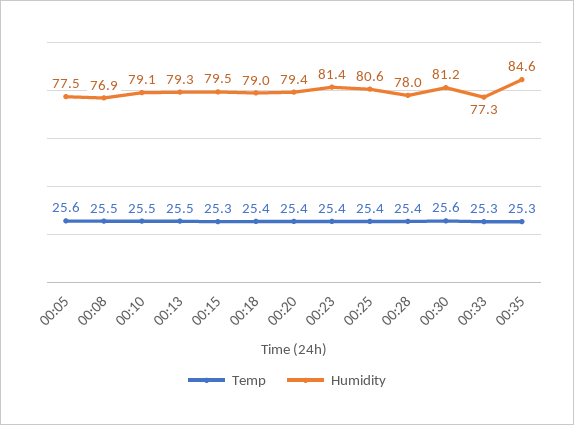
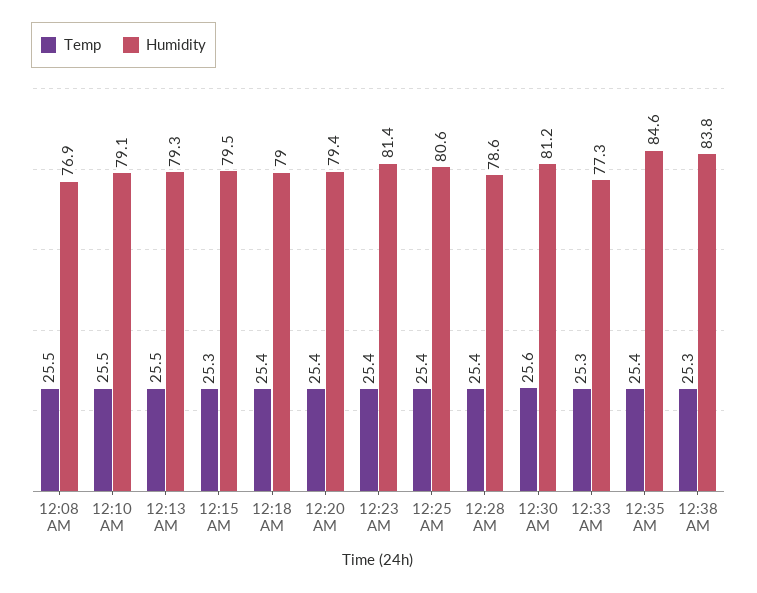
Temp, 00:05: 25.6 -> none
Humidity, 00:05: 77.5 -> none
Humidity, 00:28: 78 -> 78.6
Temp, 00:35: 25.3 -> 25.4
Temp, 12:38 AM: none -> 25.3
Humidity, 12:38 AM: none -> 83.8

